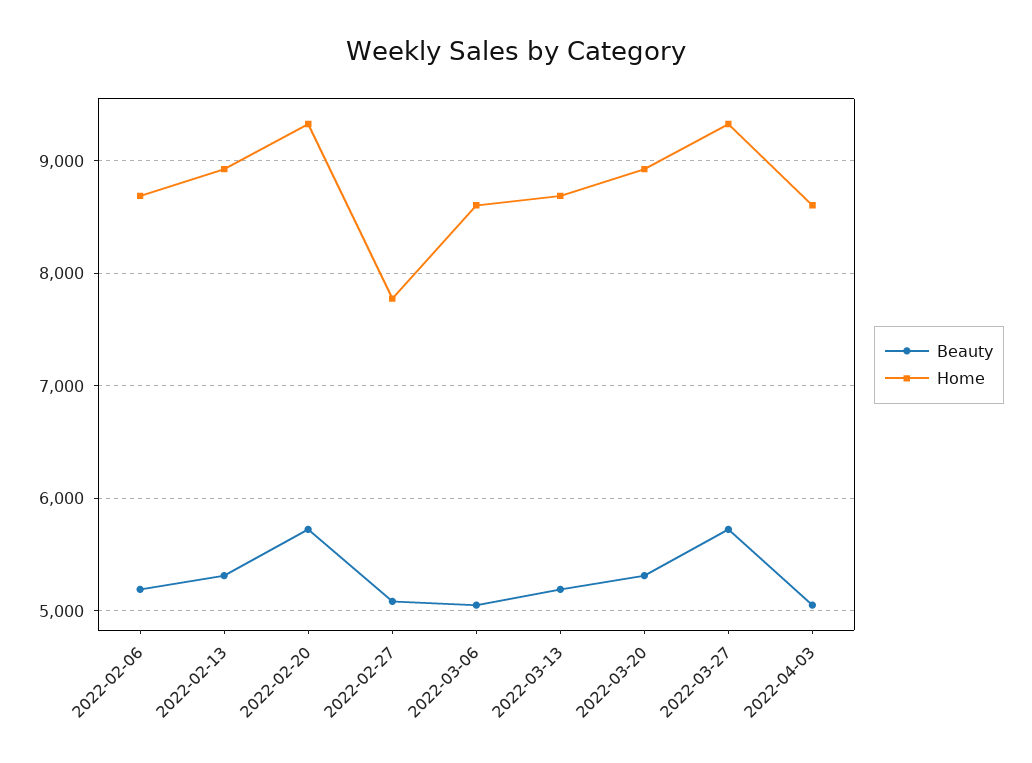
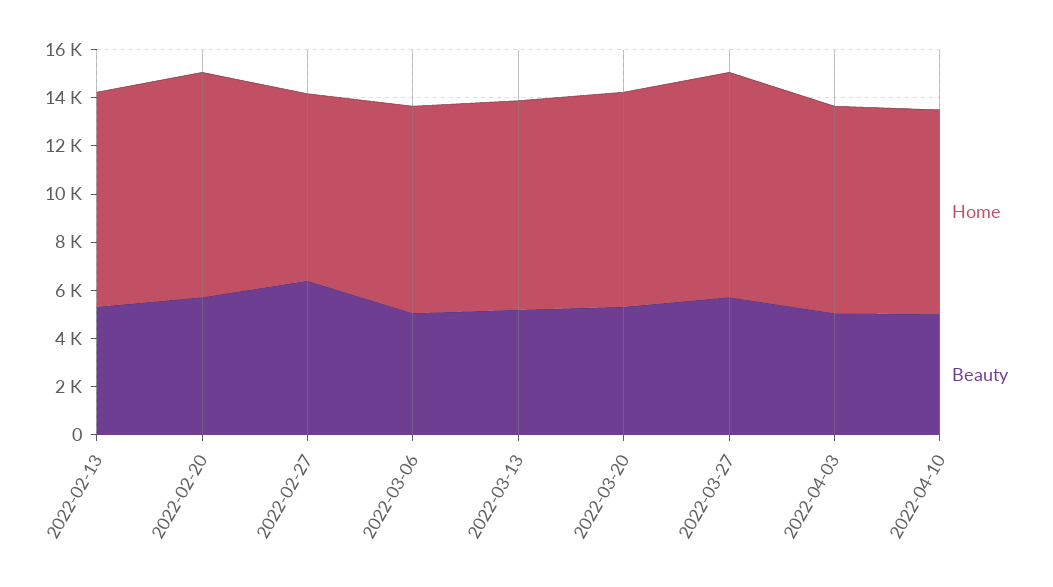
Beauty, 2022-02-06: 5200 -> none
Home, 2022-02-06: 8700 -> none
Beauty, 2022-02-27: 5100 -> 6500
Home, 2022-04-10: none -> 8500
Beauty, 2022-04-10: none -> 5000

